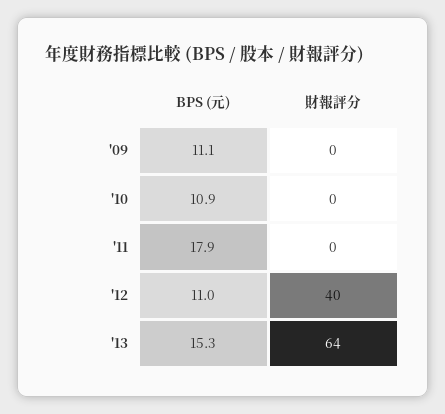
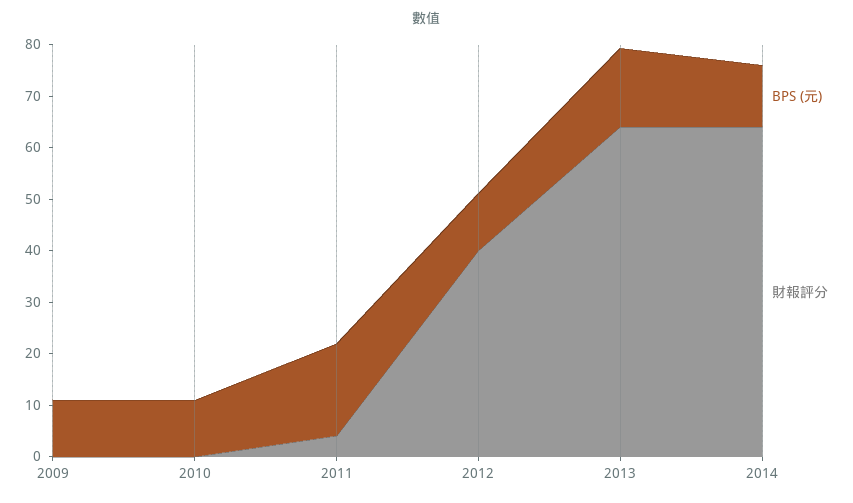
財報評分, '11: 0 -> 4
BPS (元), 2014: none -> 12
財報評分, 2014: none -> 64

